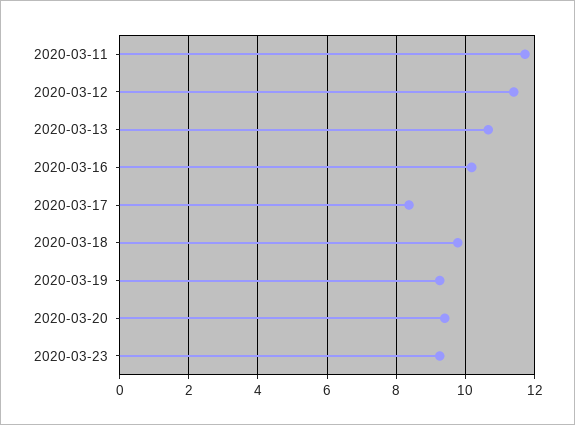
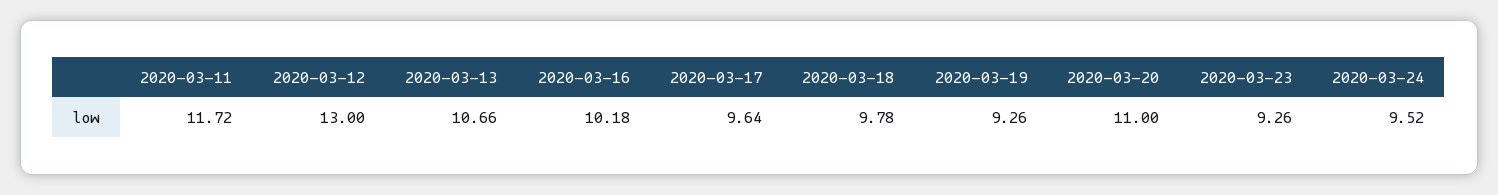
2020-03-12: 11.4 -> 13
2020-03-17: 8.4 -> 9.64
2020-03-20: 9.4 -> 11
2020-03-24: none -> 9.52

